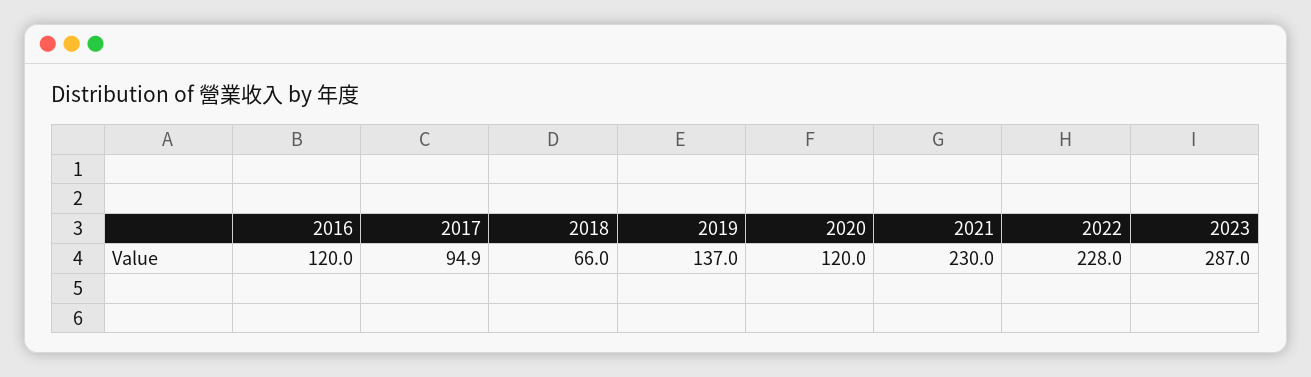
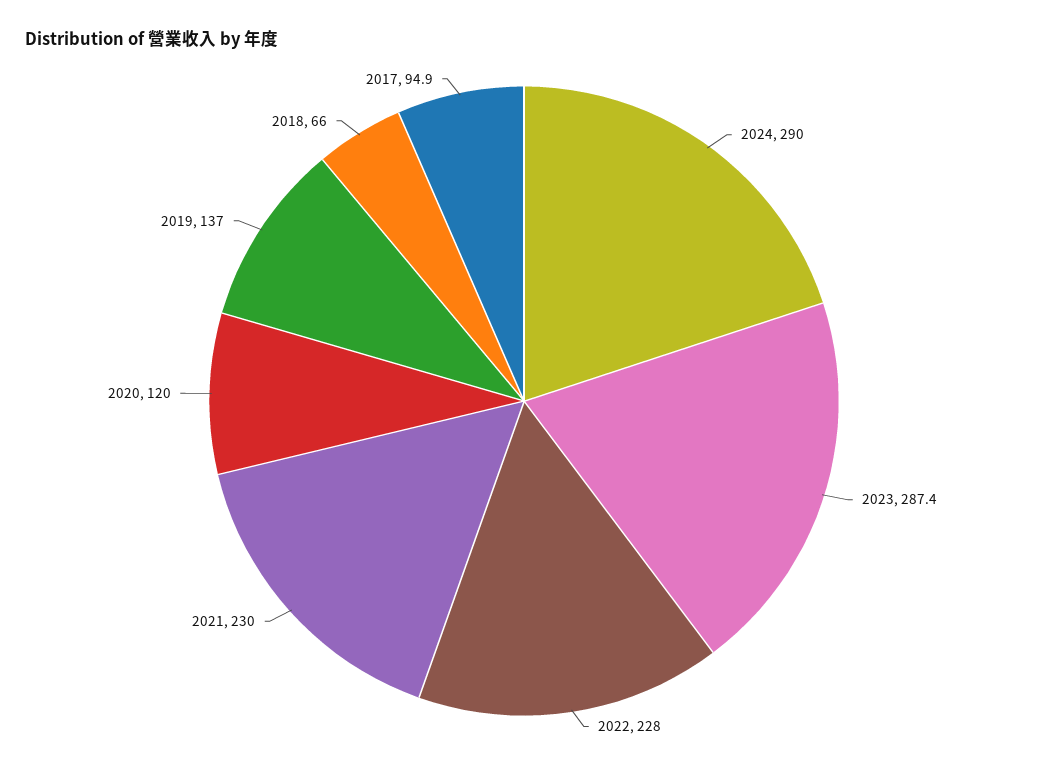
2016: 120 -> none
2023: 287 -> 287.4
2024: none -> 290

